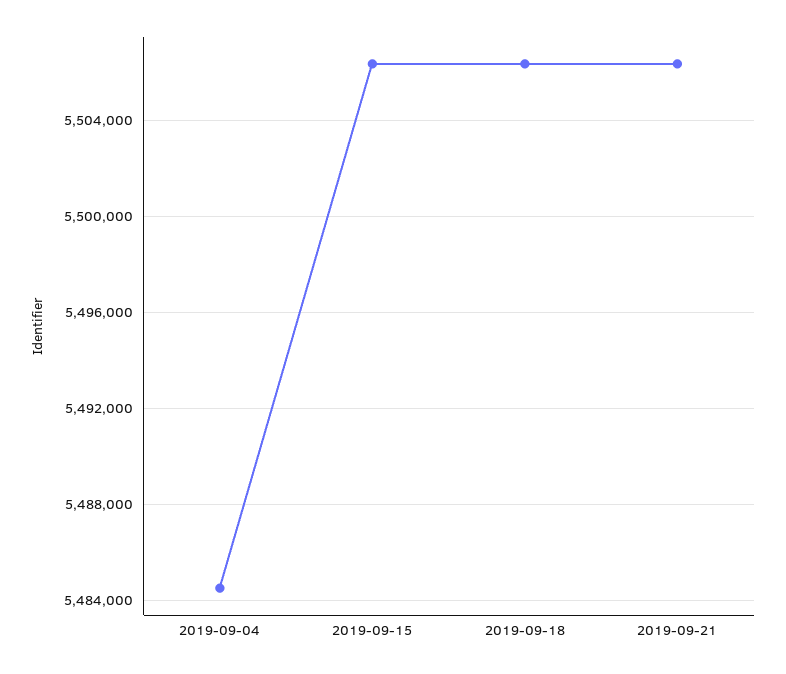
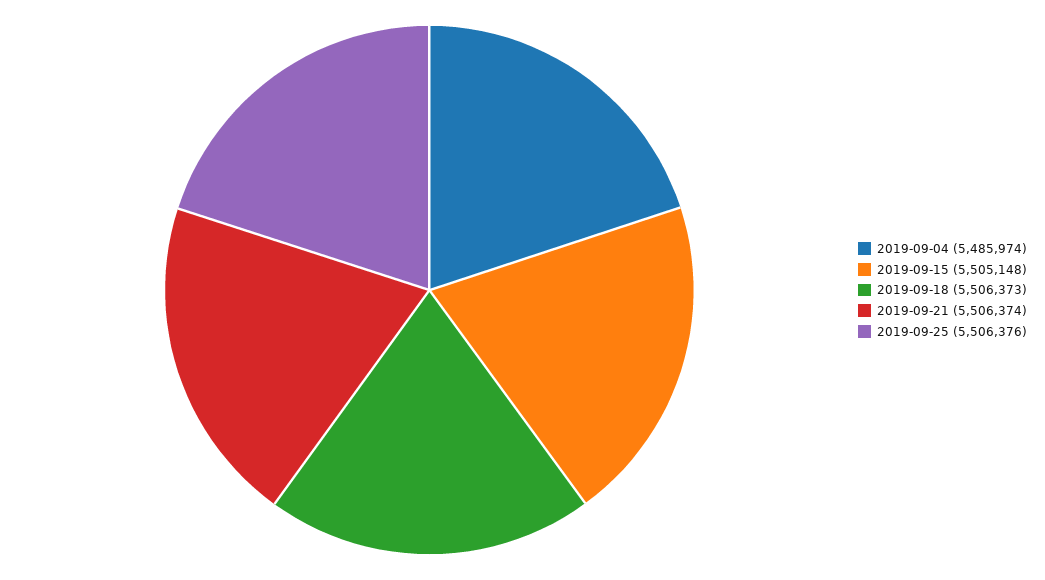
2019-09-04: 5484500 -> 5485974
2019-09-15: 5506500 -> 5505148
2019-09-25: none -> 5506376

